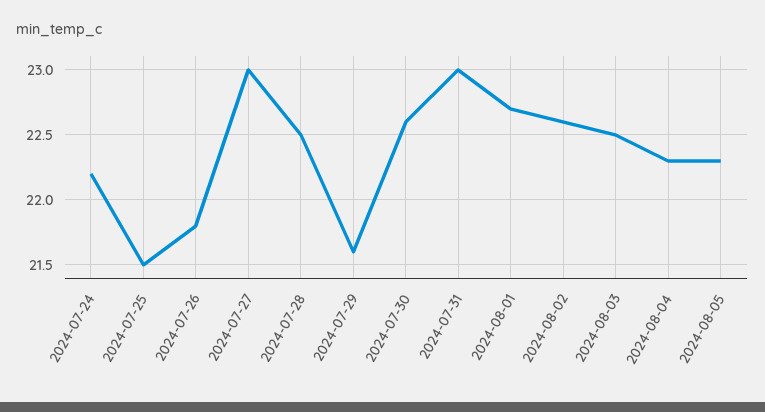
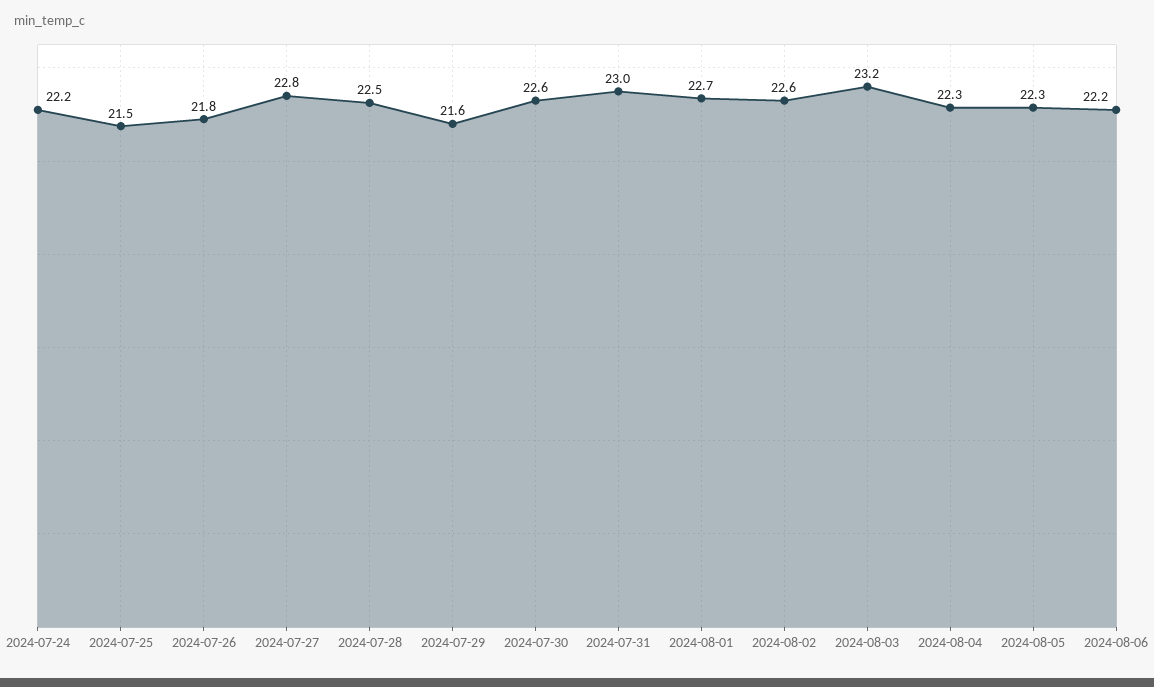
2024-07-27: 23 -> 22.8
2024-08-03: 22.5 -> 23.2
2024-08-06: none -> 22.2

